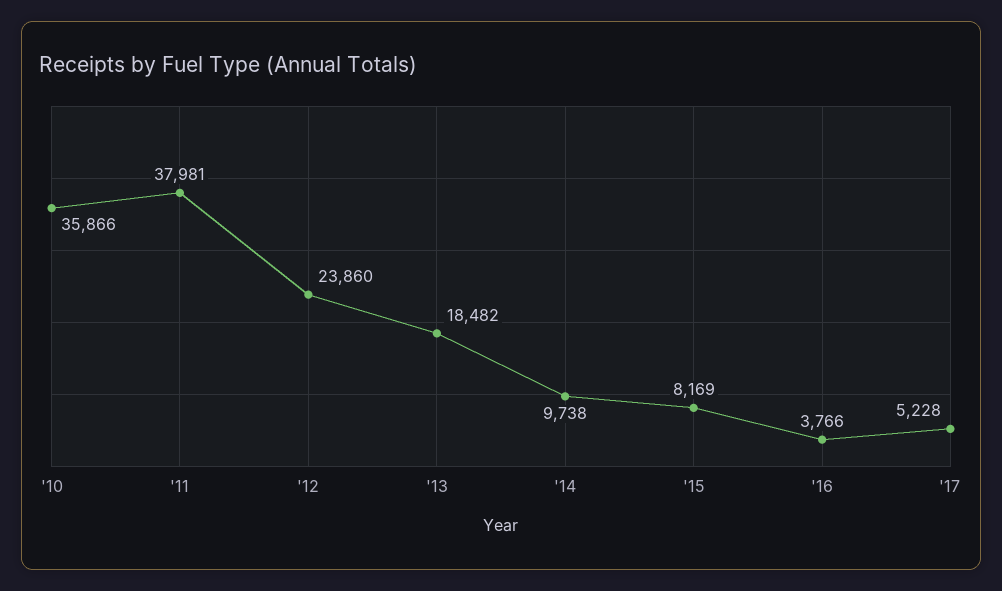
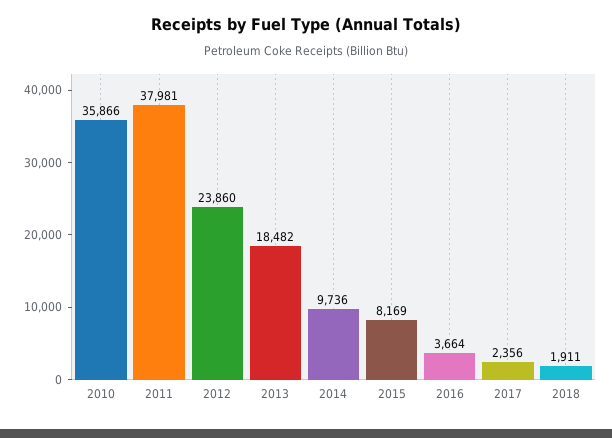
'14: 9738 -> 9736
'16: 3766 -> 3664
'17: 5228 -> 2356
2018: none -> 1911

